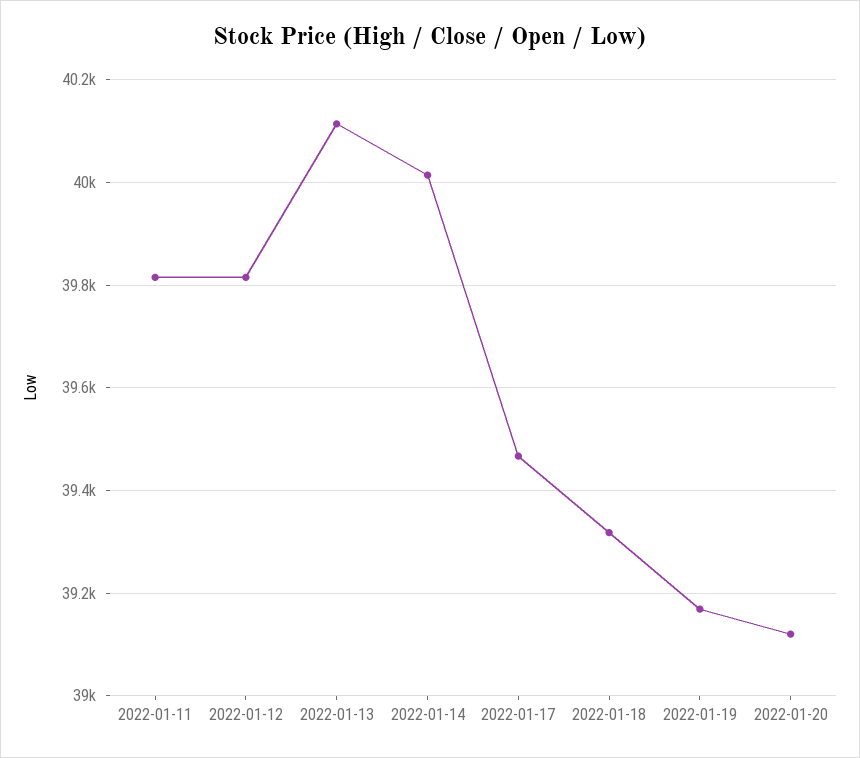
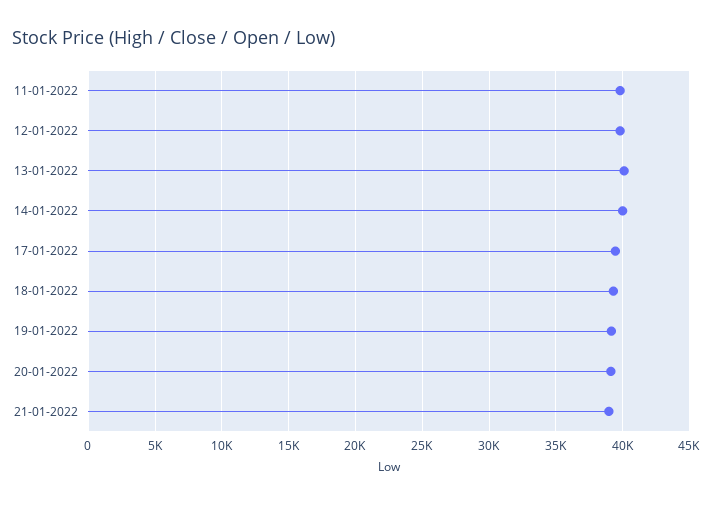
21-01-2022: none -> 39000

